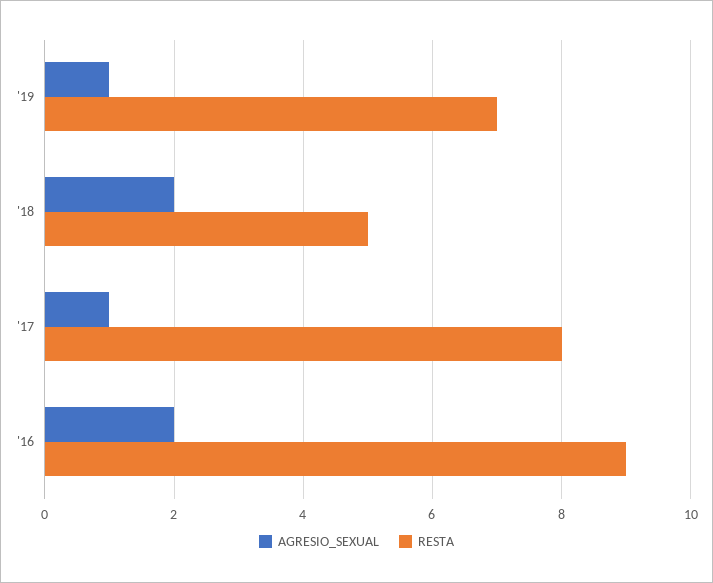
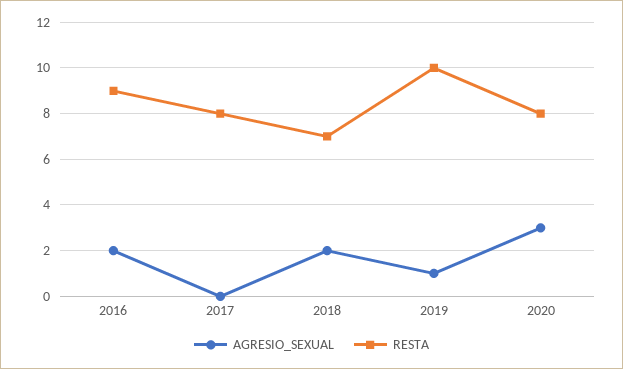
RESTA, '19: 7 -> 10
RESTA, '18: 5 -> 7
AGRESIO_SEXUAL, '17: 1 -> 0
AGRESIO_SEXUAL, 2020: none -> 3
RESTA, 2020: none -> 8

